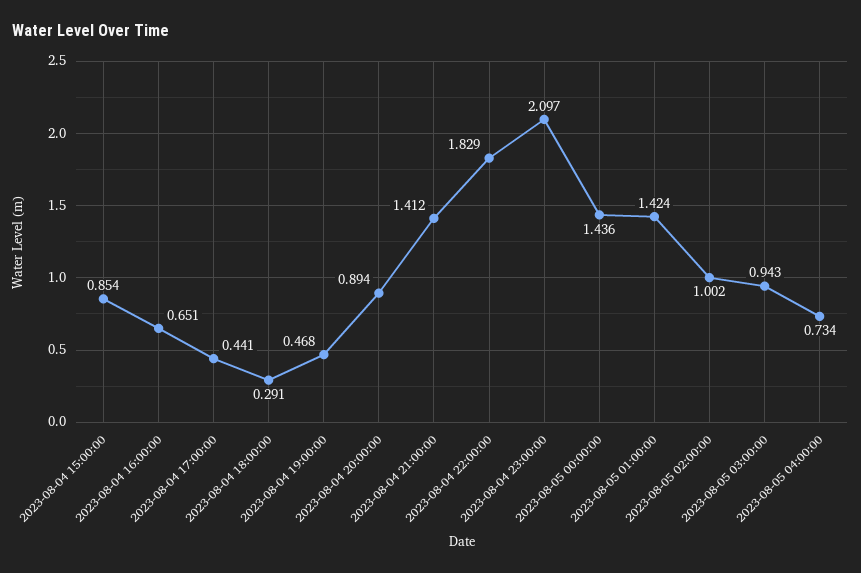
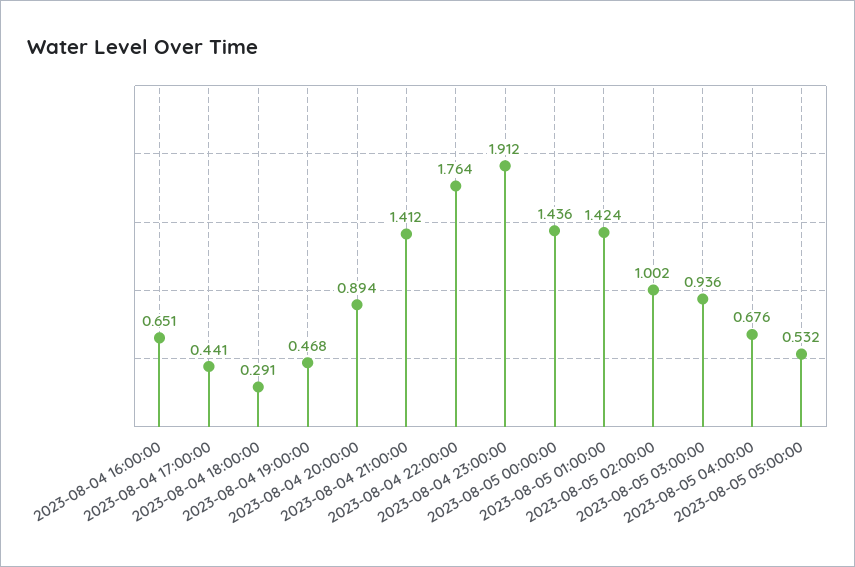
2023-08-04 15:00:00: 0.854 -> none
2023-08-04 22:00:00: 1.829 -> 1.764
2023-08-04 23:00:00: 2.097 -> 1.912
2023-08-05 03:00:00: 0.943 -> 0.936
2023-08-05 04:00:00: 0.734 -> 0.676
2023-08-05 05:00:00: none -> 0.532

